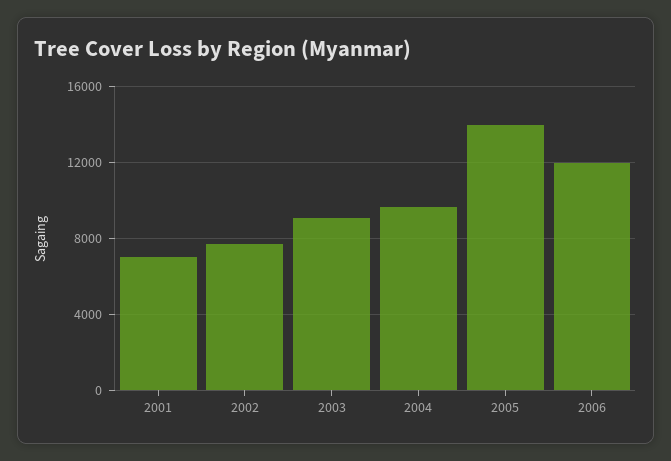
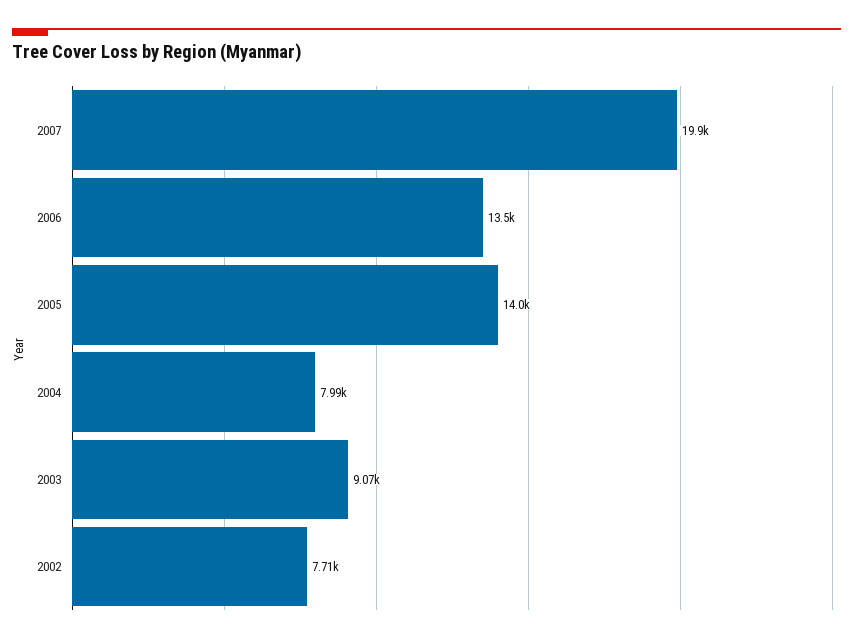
2001: 7000 -> none
2004: 9500 -> 7990
2006: 12000 -> 13500
2007: none -> 19900

